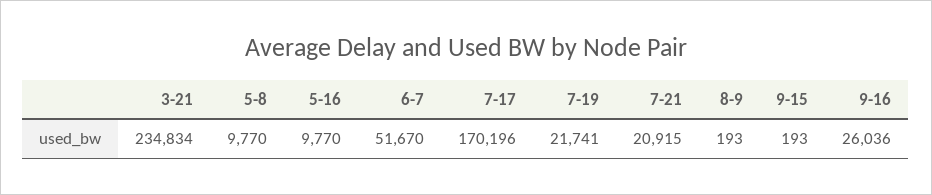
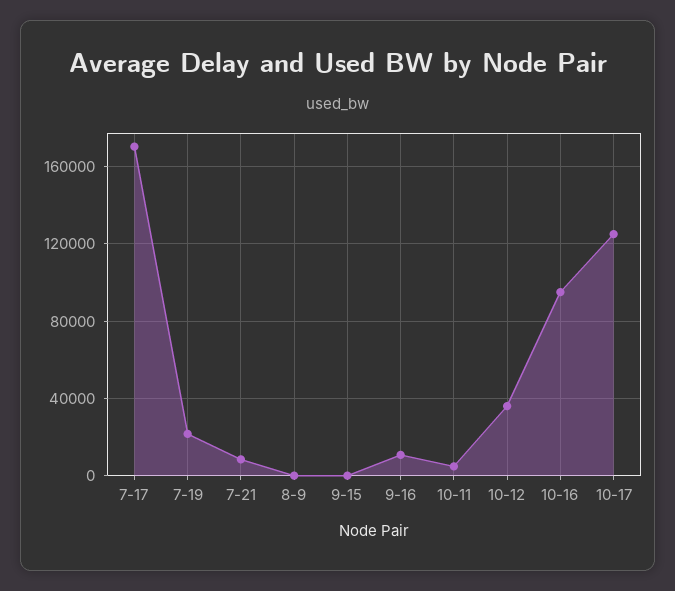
3-21: 234834 -> none
5-8: 9770 -> none
5-16: 9770 -> none
6-7: 51670 -> none
7-21: 20915 -> 10000
9-16: 26036 -> 10000
10-11: none -> 5000
10-12: none -> 35000
10-16: none -> 95000
10-17: none -> 125000

